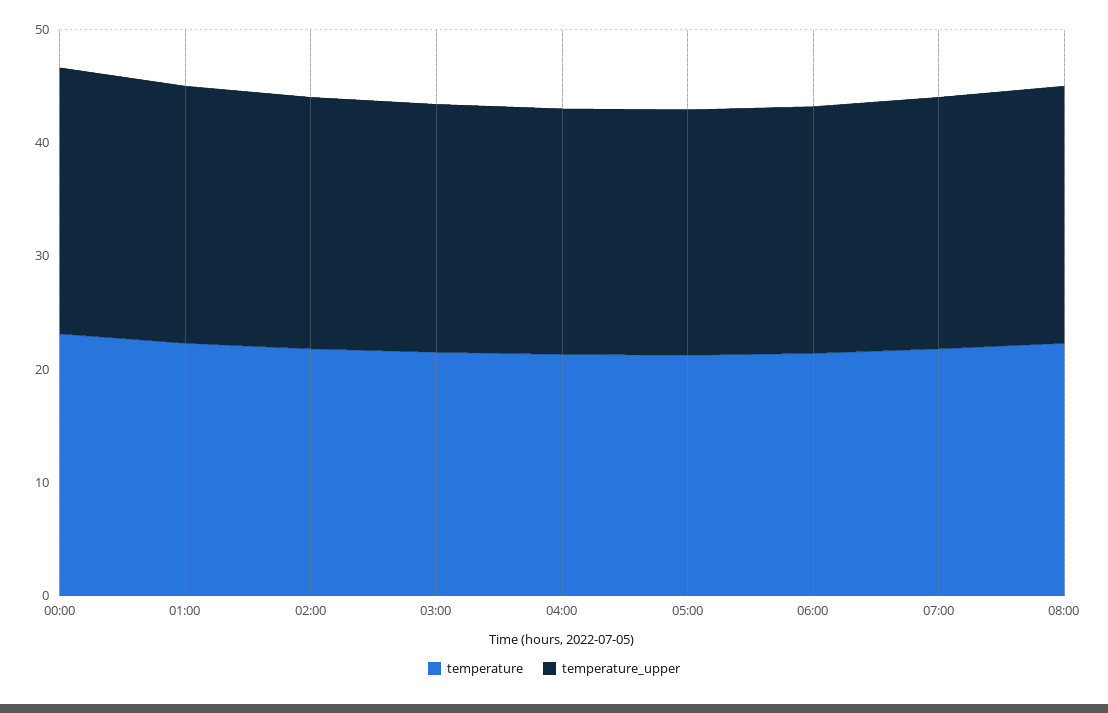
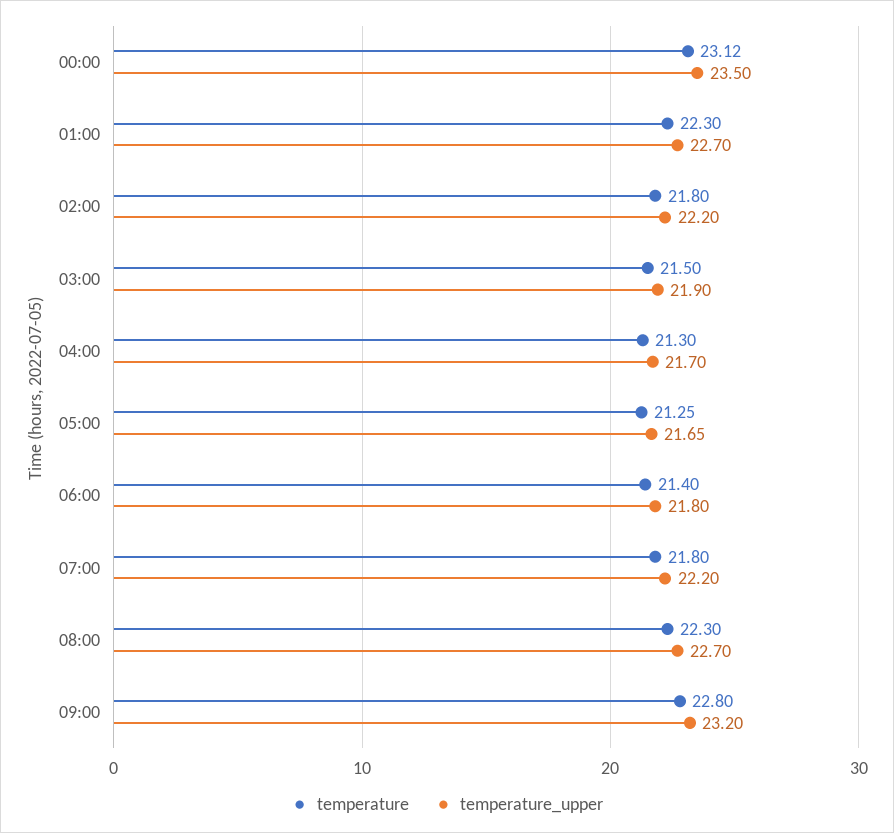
temperature, 09:00: none -> 22.8
temperature_upper, 09:00: none -> 23.2

